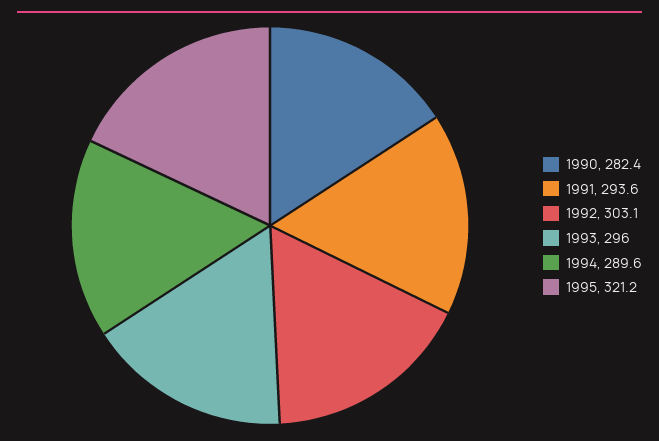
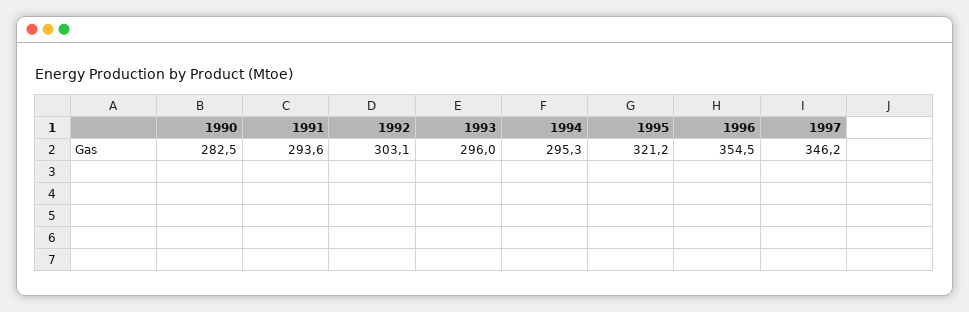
1990: 282.4 -> 282.5
1994: 289.6 -> 295.3
1996: none -> 354.5
1997: none -> 346.2

